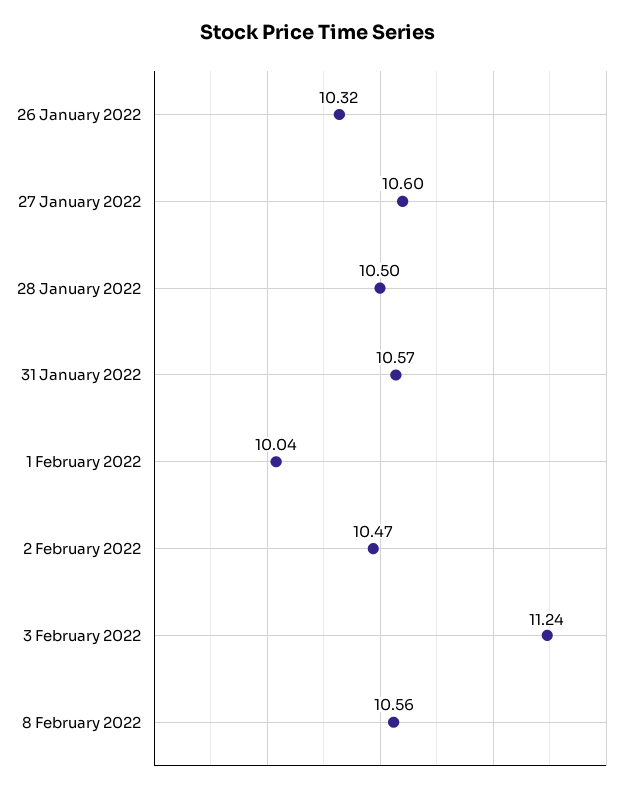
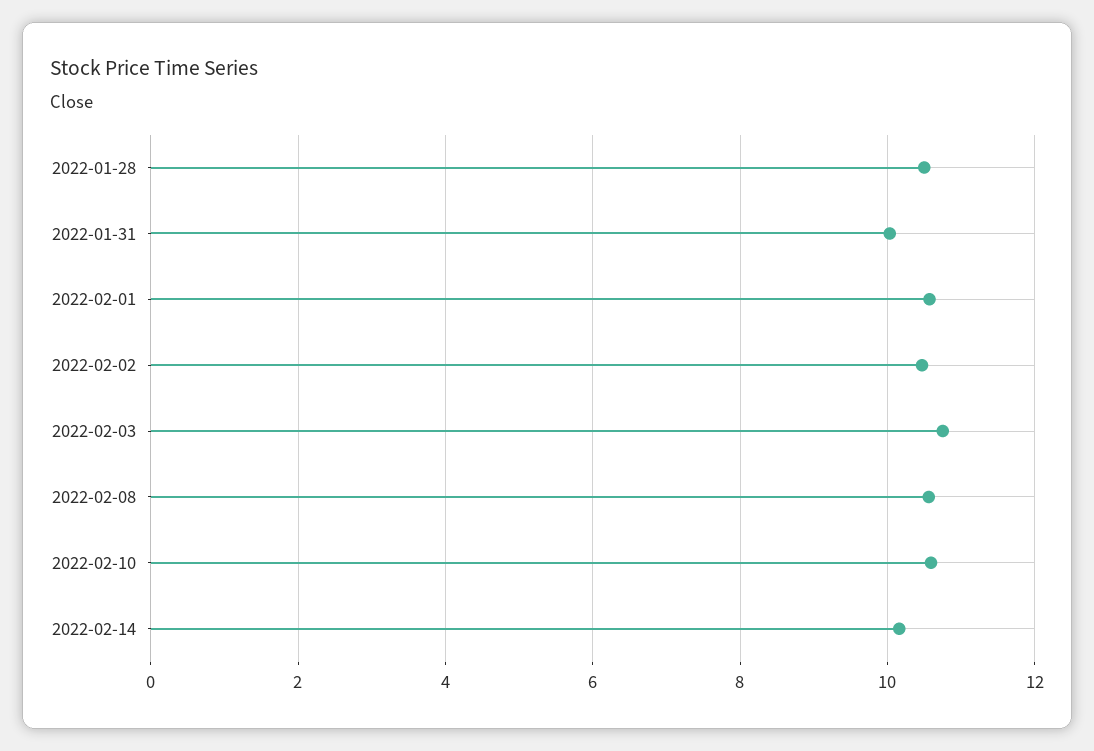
26 January 2022: 10.32 -> none
27 January 2022: 10.6 -> none
31 January 2022: 10.57 -> 10
1 February 2022: 10.04 -> 10.6
3 February 2022: 11.24 -> 10.8
2022-02-10: none -> 10.6
2022-02-14: none -> 10.2

